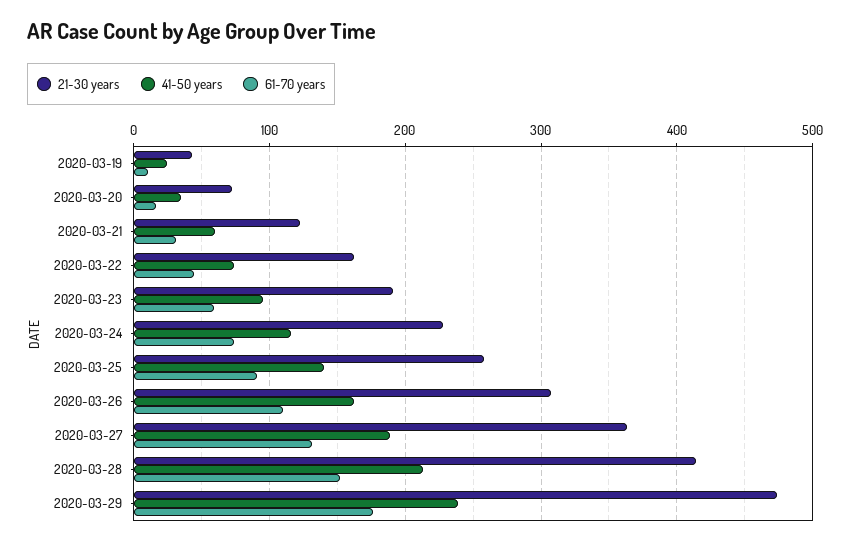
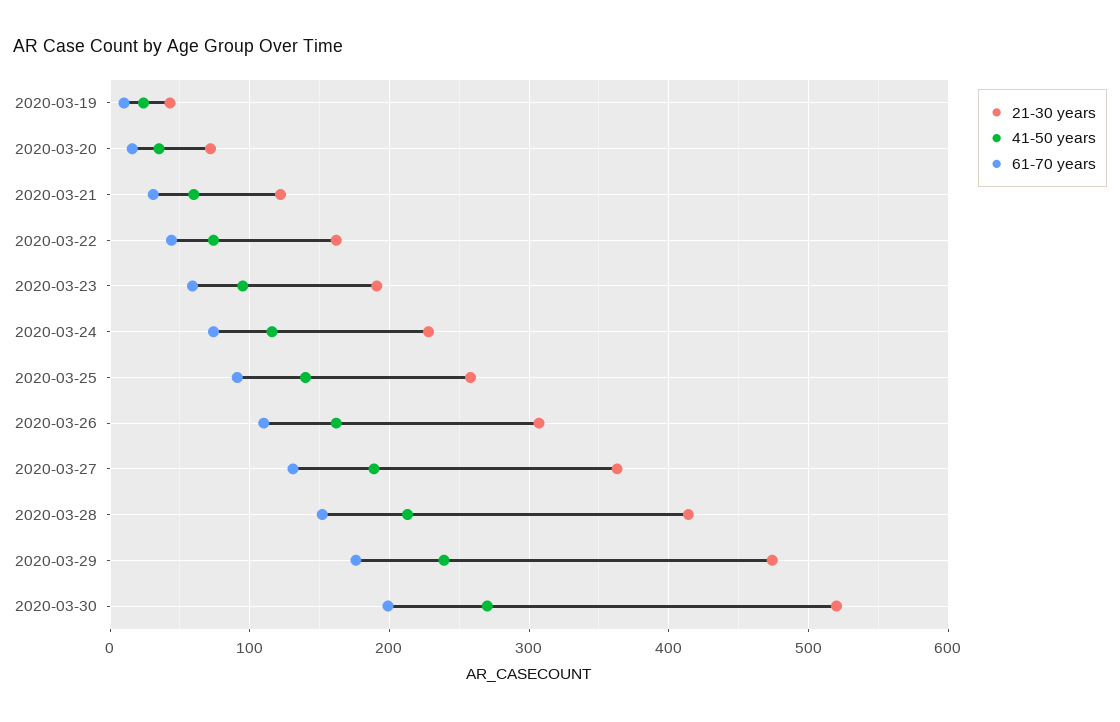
21-30 years, 2020-03-30: none -> 520
41-50 years, 2020-03-30: none -> 270
61-70 years, 2020-03-30: none -> 200

